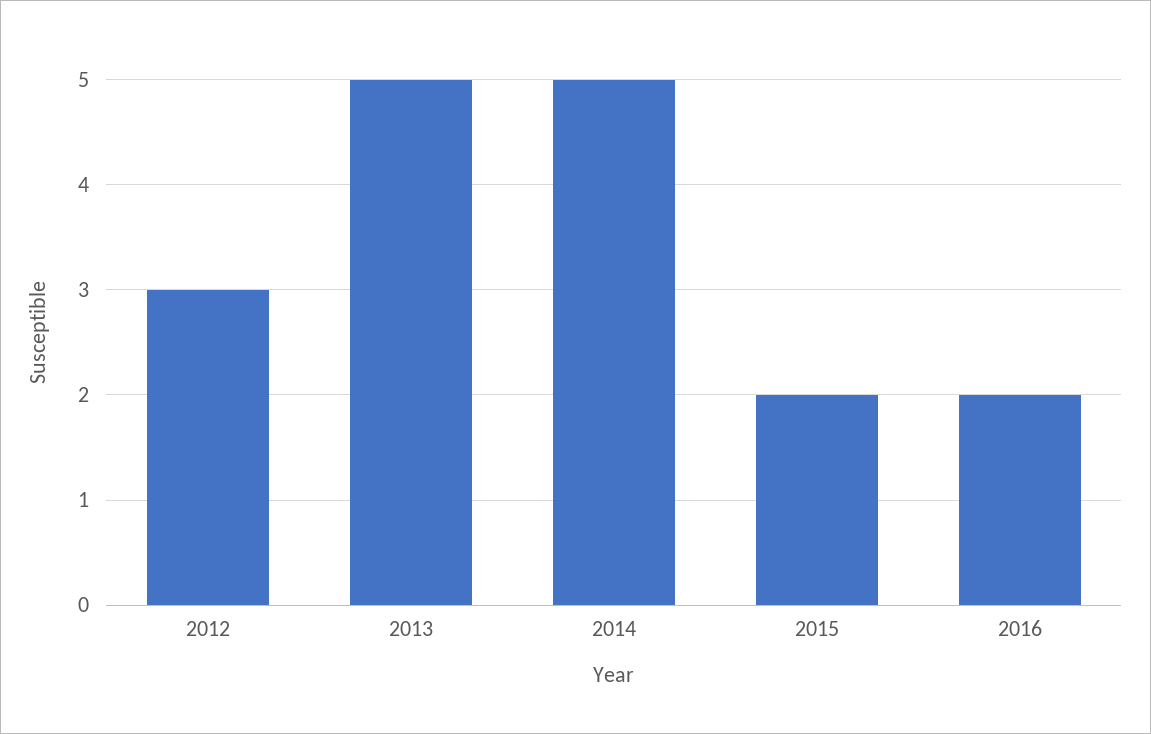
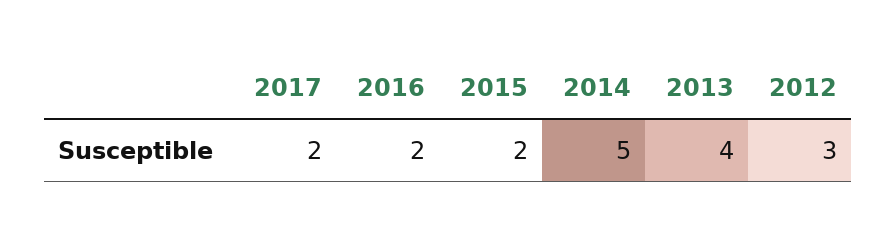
2013: 5 -> 4
2017: none -> 2

